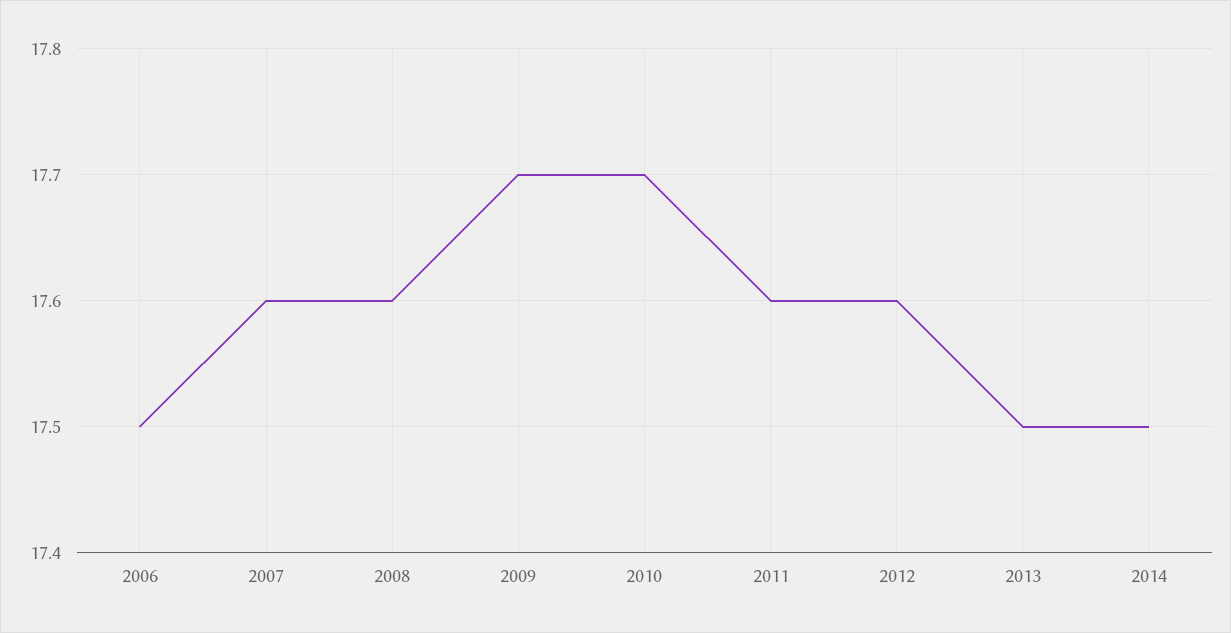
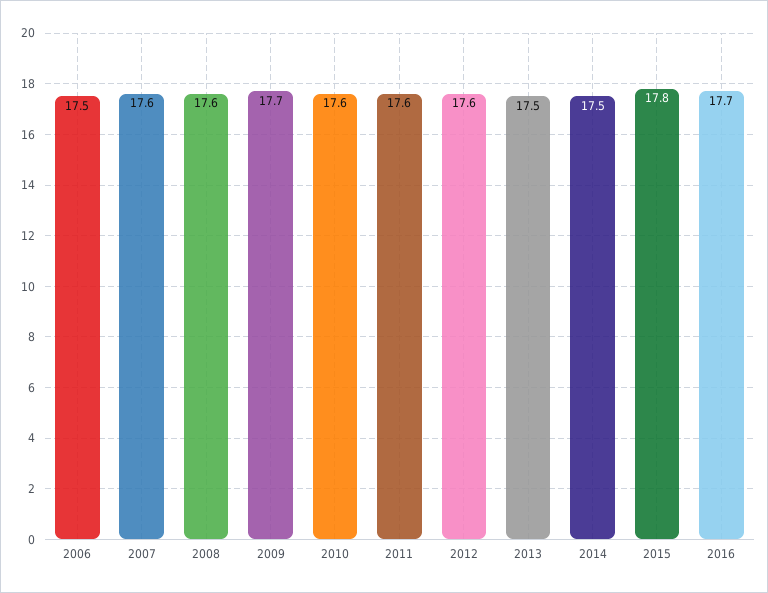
2010: 17.7 -> 17.6
2015: none -> 17.8
2016: none -> 17.7

